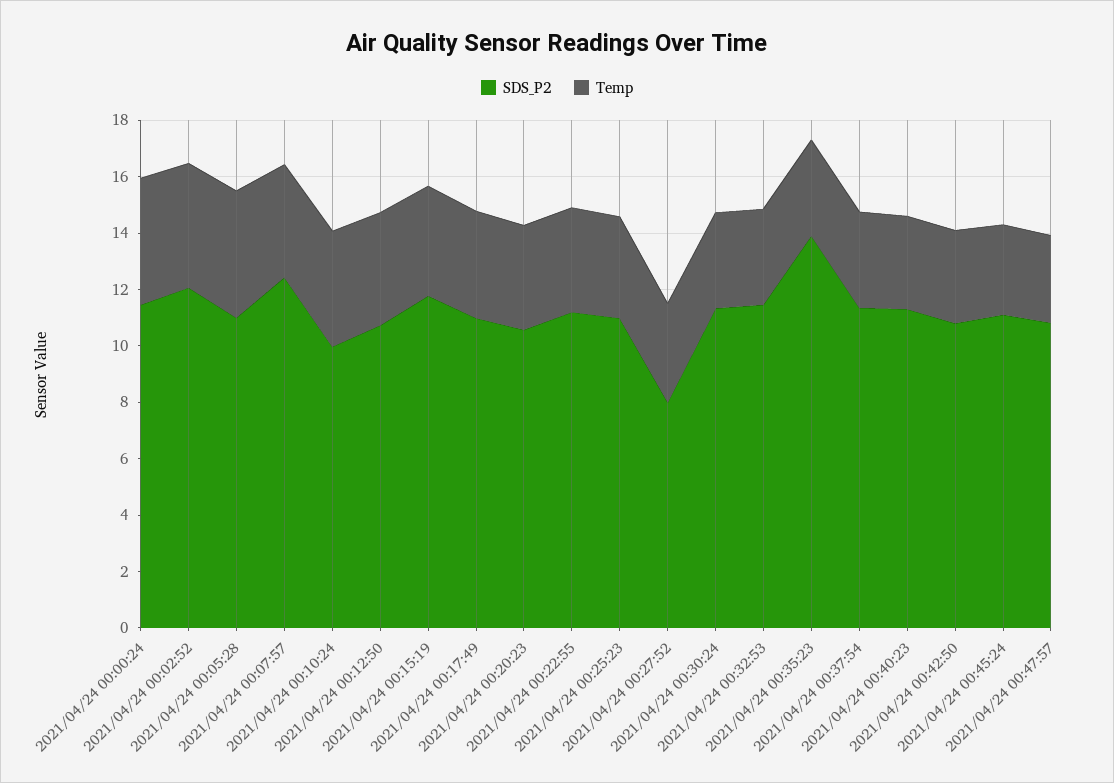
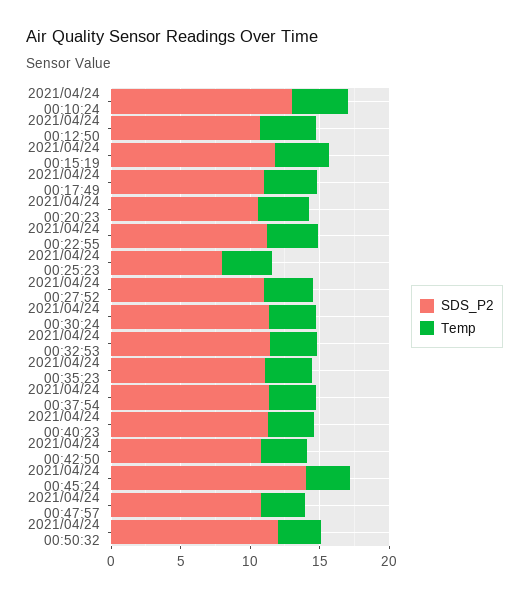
SDS_P2, 2021/04/24 00:00:24: 11.5 -> none
Temp, 2021/04/24 00:00:24: 4.5 -> none
SDS_P2, 2021/04/24 00:02:52: 12 -> none
Temp, 2021/04/24 00:02:52: 4.5 -> none
SDS_P2, 2021/04/24 00:05:28: 11 -> none
Temp, 2021/04/24 00:05:28: 4.5 -> none
SDS_P2, 2021/04/24 00:07:57: 12.5 -> none
Temp, 2021/04/24 00:07:57: 4 -> none
SDS_P2, 2021/04/24 00:10:24: 10 -> 13
SDS_P2, 2021/04/24 00:25:23: 11 -> 8
SDS_P2, 2021/04/24 00:27:52: 8 -> 11
SDS_P2, 2021/04/24 00:35:23: 14 -> 11
SDS_P2, 2021/04/24 00:45:24: 11 -> 14
SDS_P2, 2021/04/24 00:50:32: none -> 12
Temp, 2021/04/24 00:50:32: none -> 3

